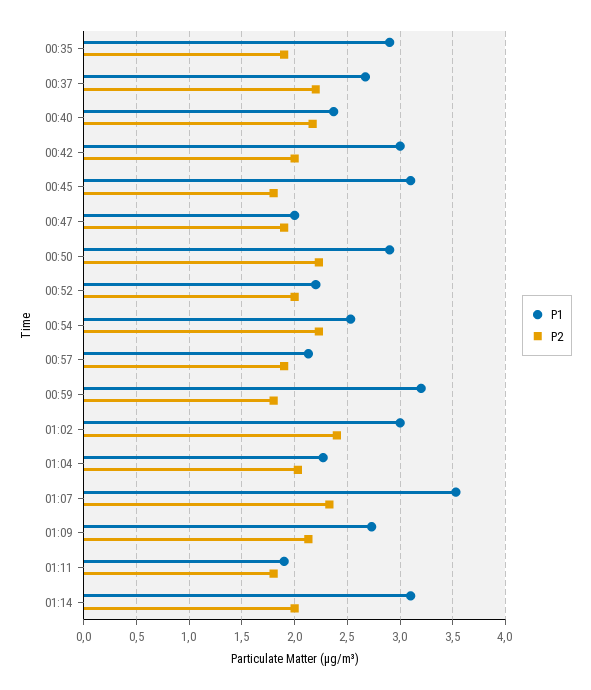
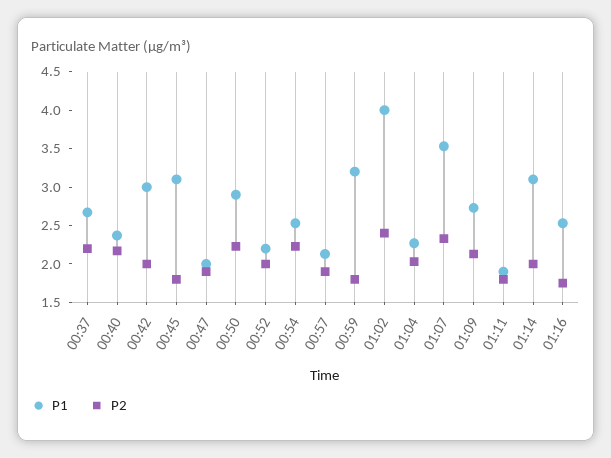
P1, 00:35: 2.9 -> none
P2, 00:35: 1.9 -> none
P1, 01:02: 3 -> 4
P1, 01:16: none -> 2.5
P2, 01:16: none -> 1.75

